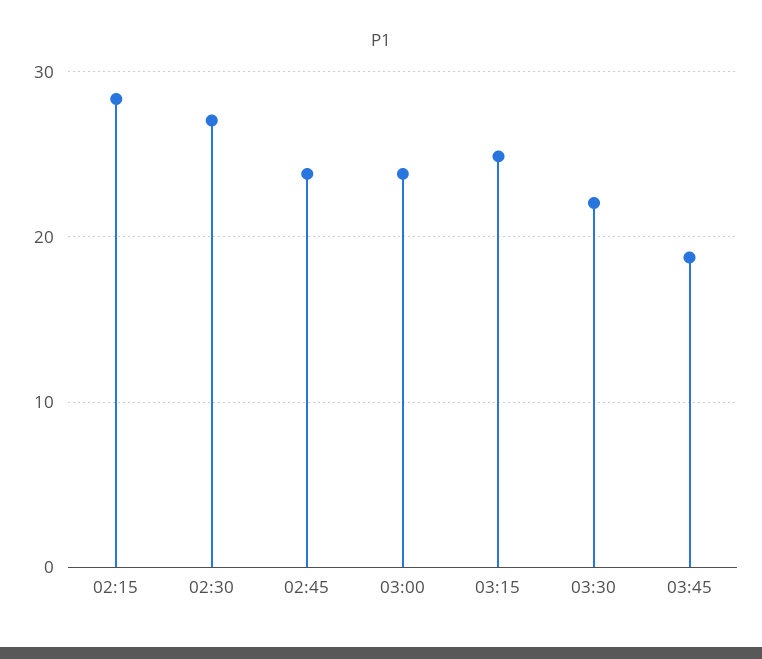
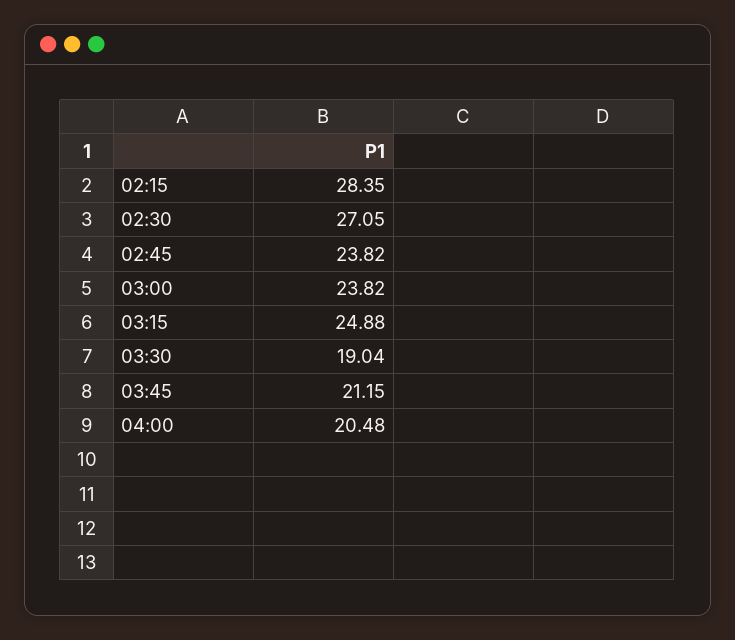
03:30: 22 -> 19.04
03:45: 19 -> 21.15
04:00: none -> 20.48

